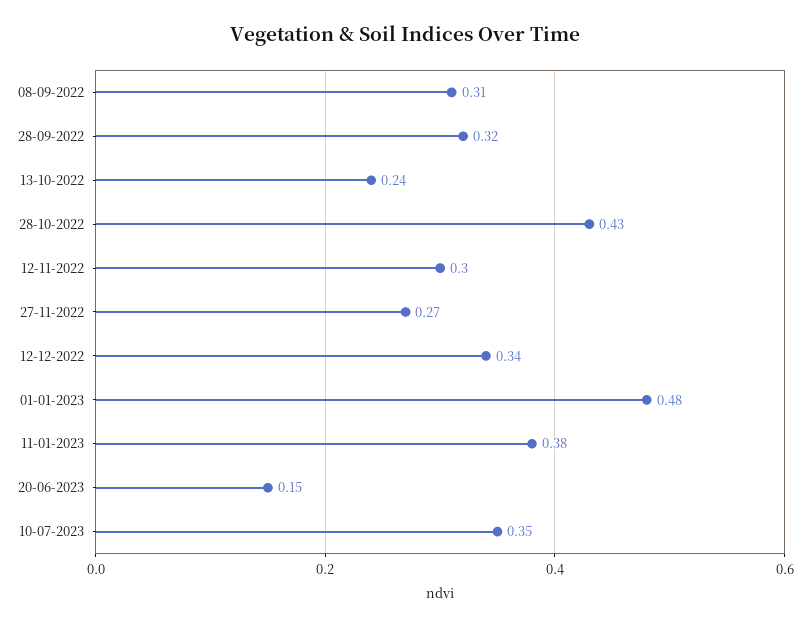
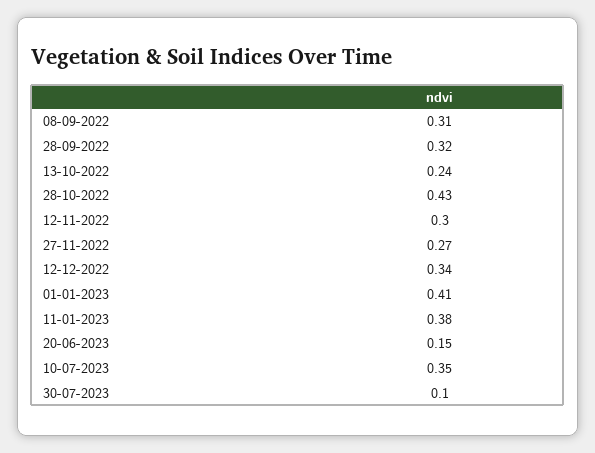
01-01-2023: 0.48 -> 0.41
30-07-2023: none -> 0.1

